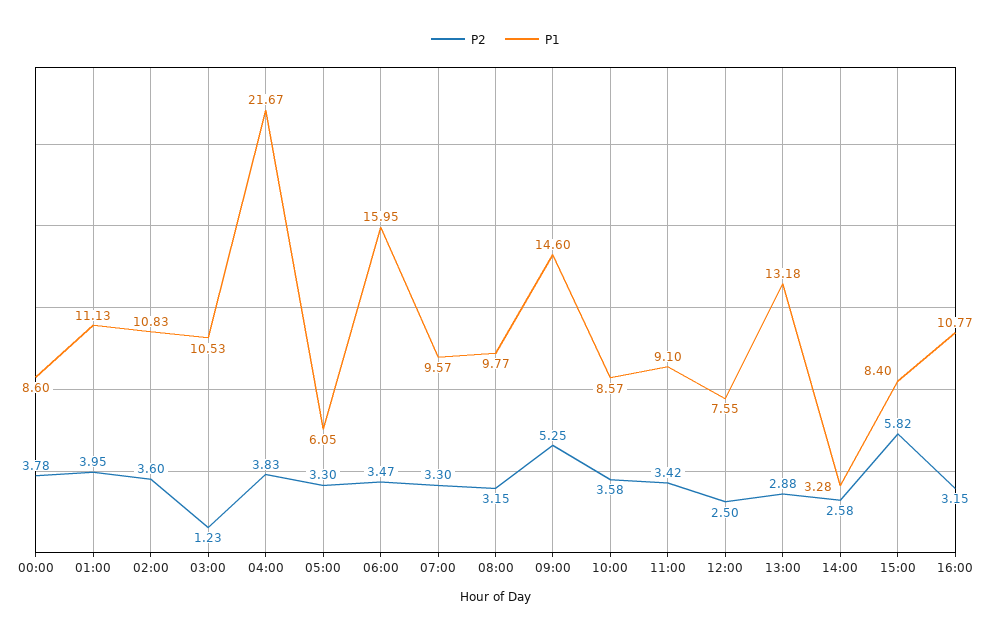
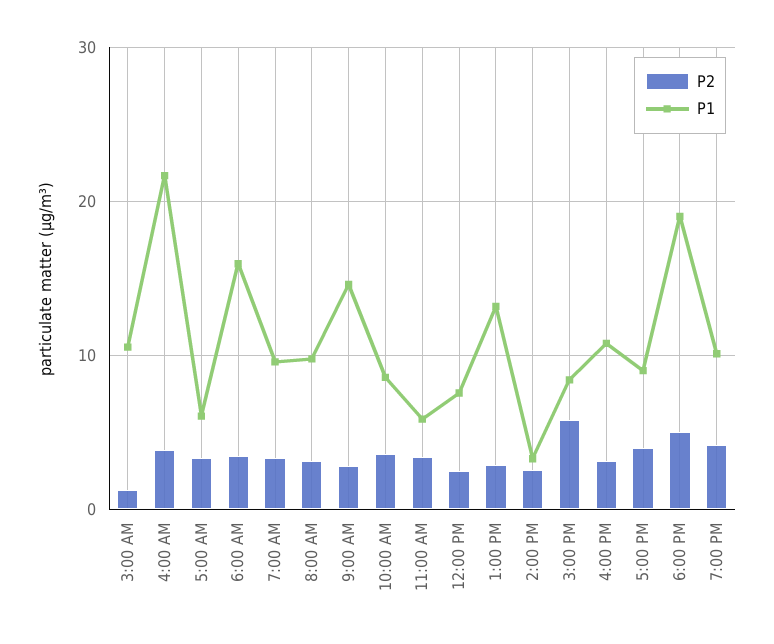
P2, 00:00: 3.78 -> none
P1, 00:00: 8.6 -> none
P2, 01:00: 3.95 -> none
P1, 01:00: 11.13 -> none
P2, 02:00: 3.6 -> none
P1, 02:00: 10.83 -> none
P2, 09:00: 5.25 -> 3
P1, 11:00: 9.1 -> 6
P2, 5:00 PM: none -> 4
P1, 5:00 PM: none -> 9
P2, 6:00 PM: none -> 5
P1, 6:00 PM: none -> 19
P2, 7:00 PM: none -> 4
P1, 7:00 PM: none -> 10

